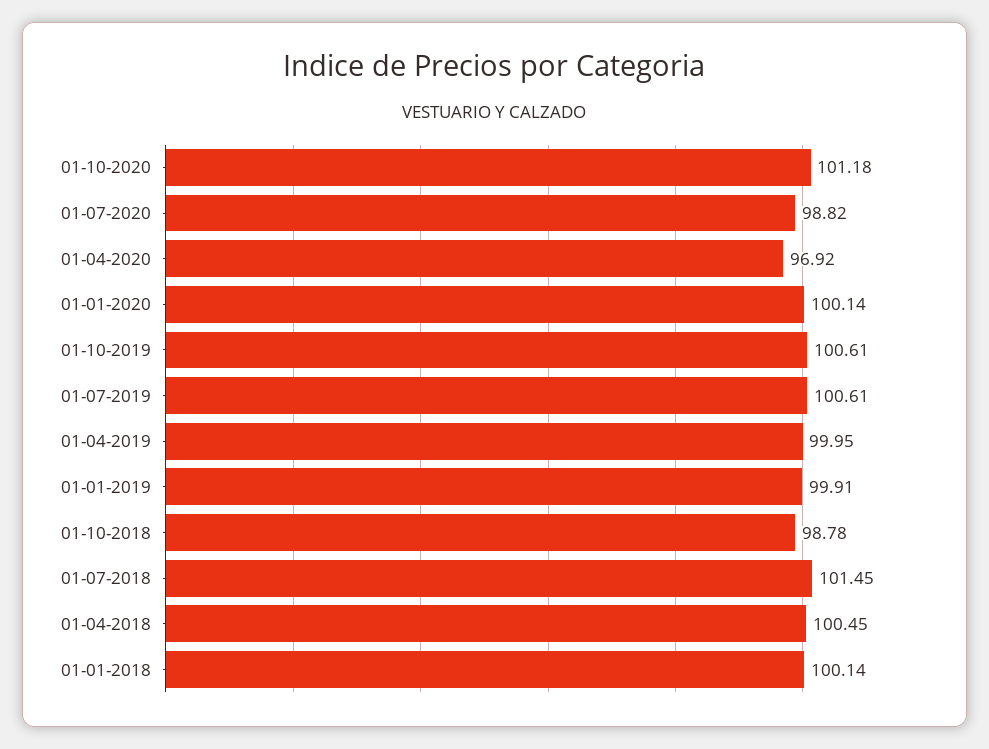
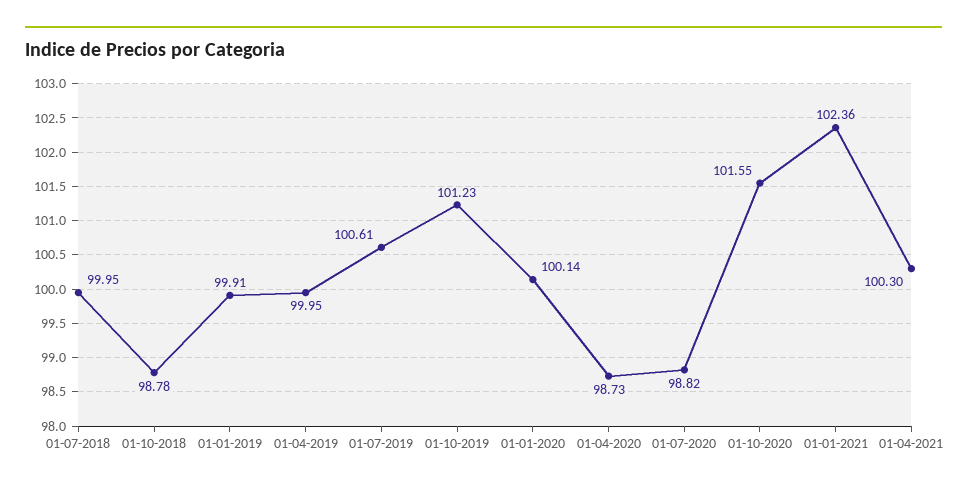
01-10-2020: 101.18 -> 101.55
01-04-2020: 96.92 -> 98.73
01-10-2019: 100.61 -> 101.23
01-07-2018: 101.45 -> 99.95
01-04-2018: 100.45 -> none
01-01-2018: 100.14 -> none
01-01-2021: none -> 102.36
01-04-2021: none -> 100.3

